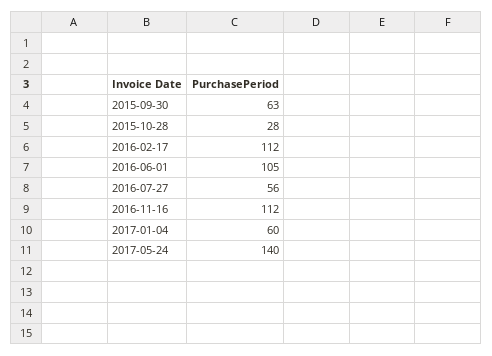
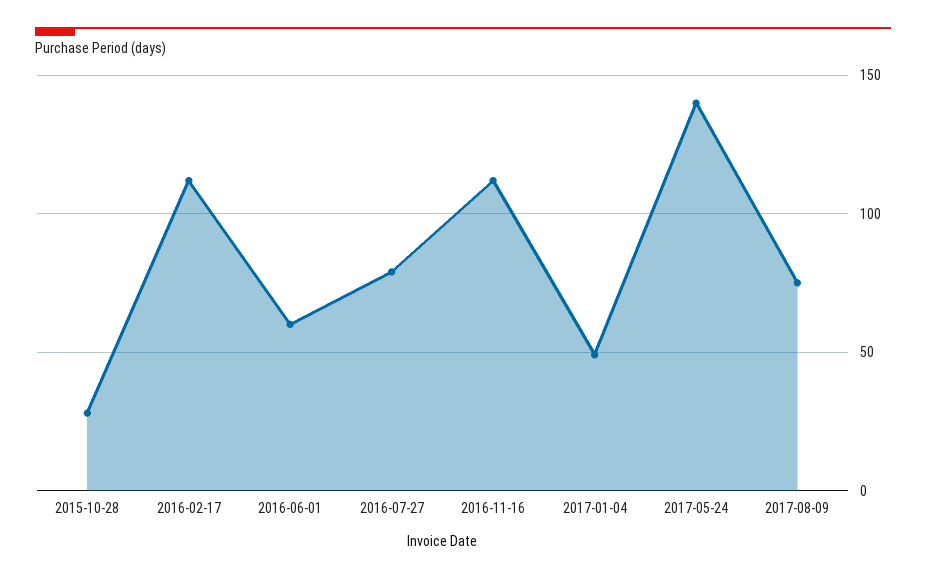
2015-09-30: 63 -> none
2016-06-01: 105 -> 60
2016-07-27: 56 -> 80
2017-01-04: 60 -> 50
2017-08-09: none -> 75

